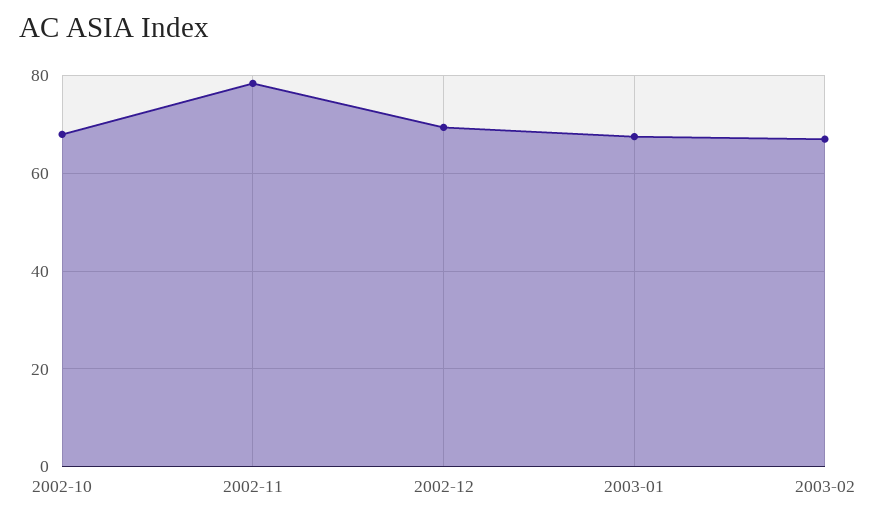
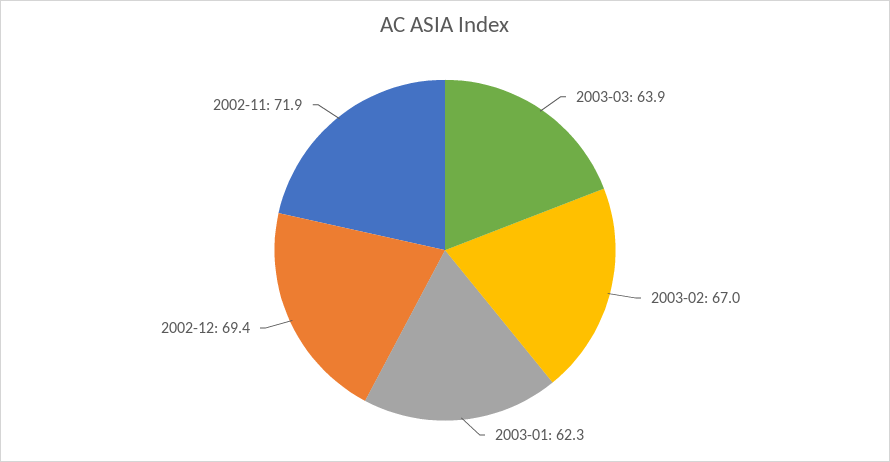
2002-10: 68 -> none
2002-11: 78 -> 71.9
2003-01: 68 -> 62.3
2003-03: none -> 63.9

